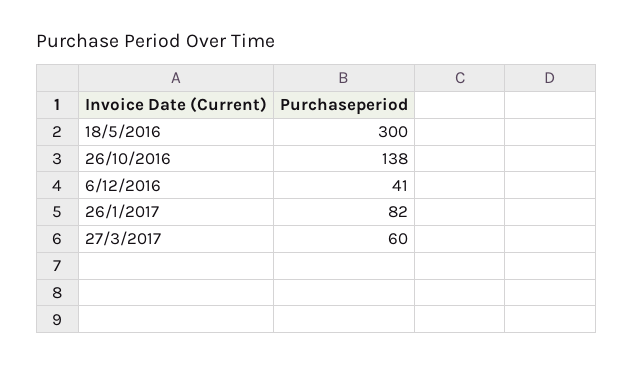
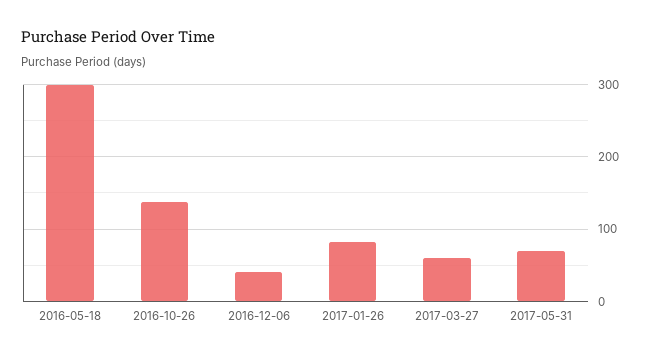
2017-05-31: none -> 70

